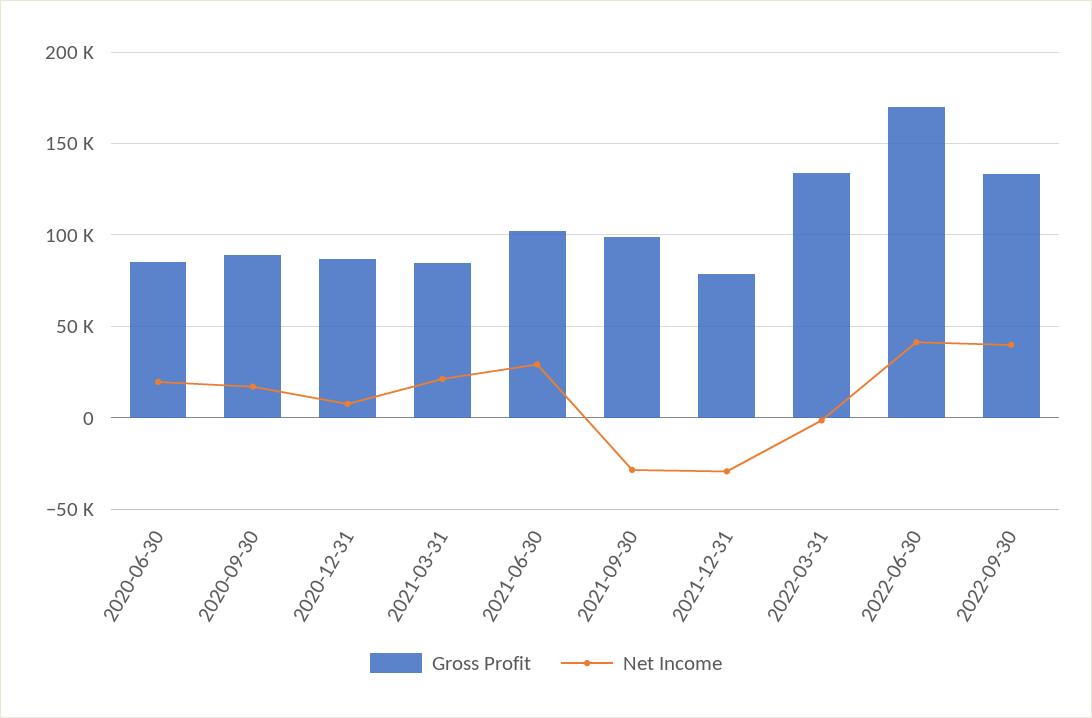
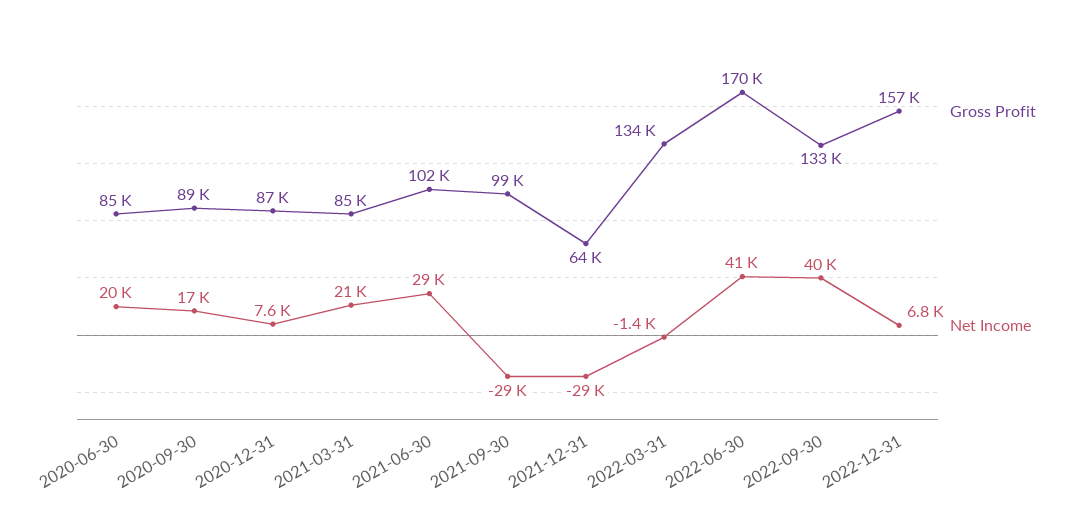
Gross Profit, 2021-12-31: 80000 -> 64000
Gross Profit, 2022-12-31: none -> 157000
Net Income, 2022-12-31: none -> 6800

